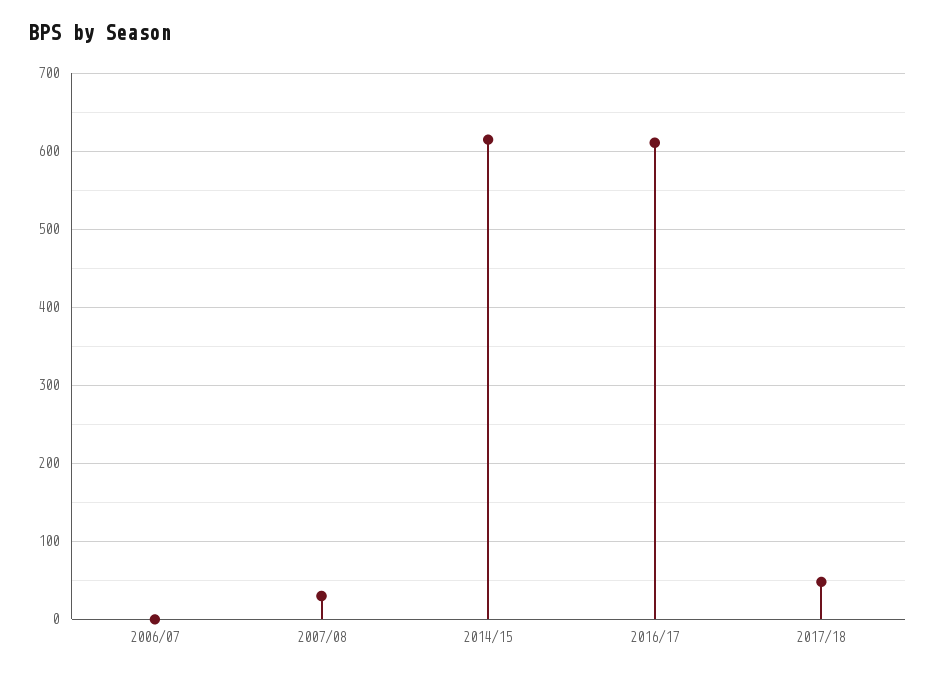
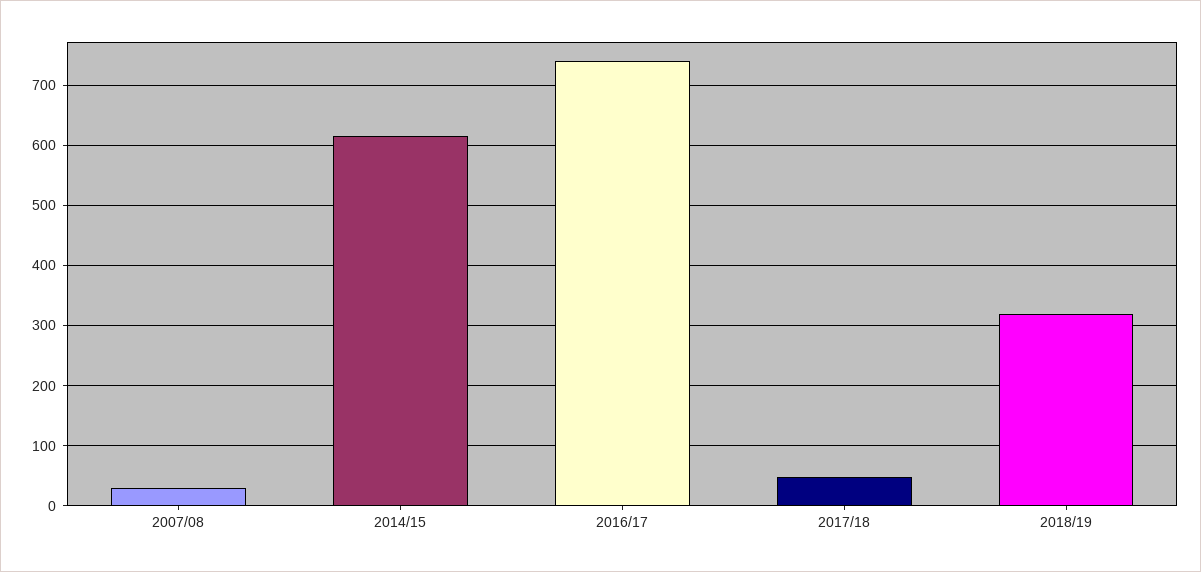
2006/07: 0 -> none
2016/17: 610 -> 740
2018/19: none -> 320

